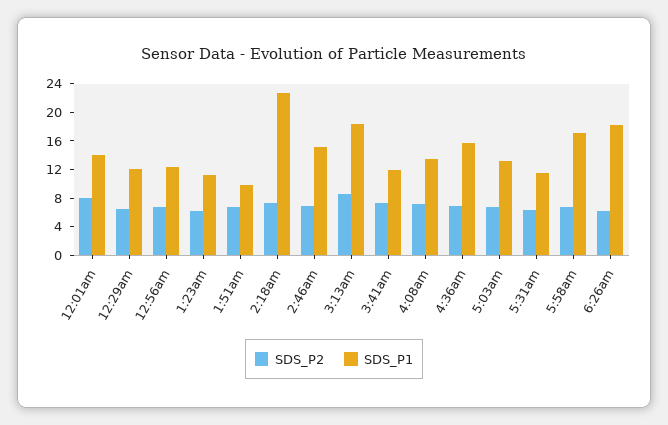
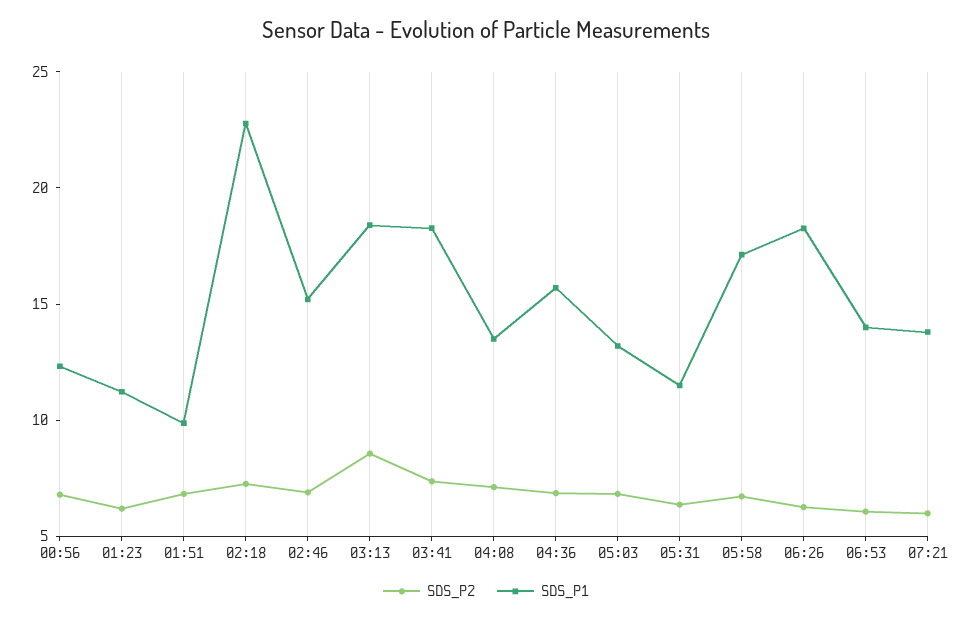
SDS_P2, 12:01am: 8 -> none
SDS_P1, 12:01am: 14 -> none
SDS_P2, 12:29am: 6 -> none
SDS_P1, 12:29am: 12 -> none
SDS_P1, 3:41am: 12 -> 18
SDS_P2, 06:53: none -> 6
SDS_P1, 06:53: none -> 14
SDS_P2, 07:21: none -> 6
SDS_P1, 07:21: none -> 14

